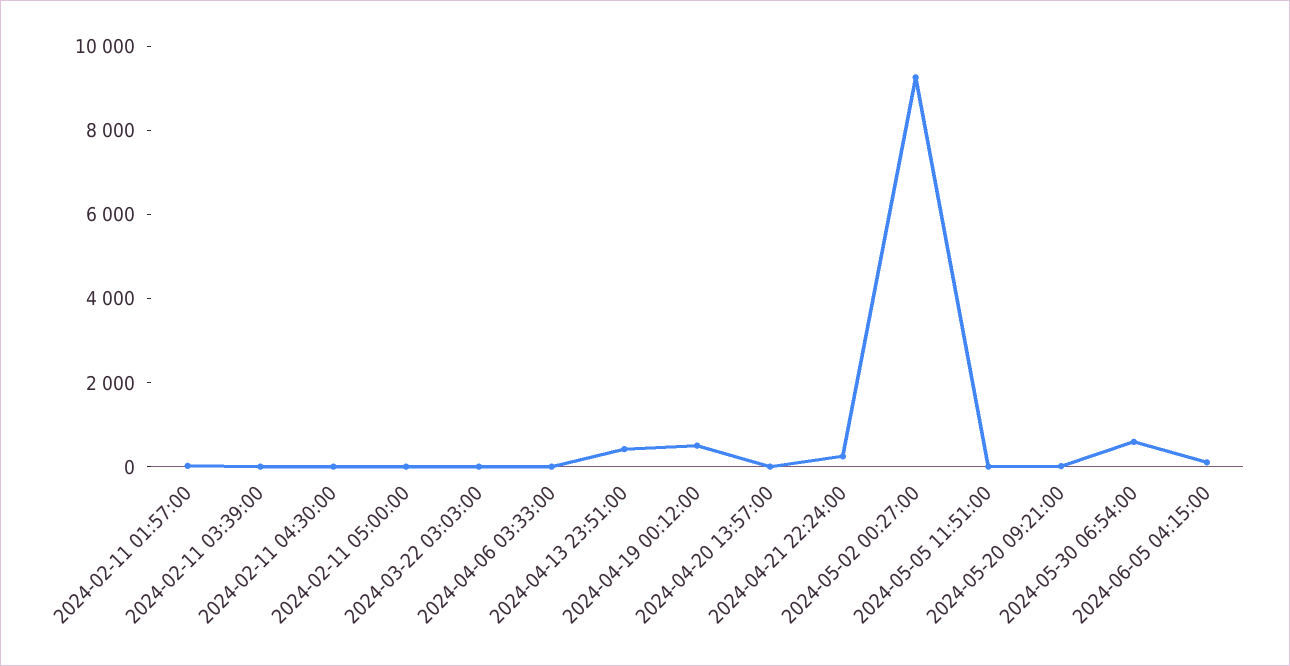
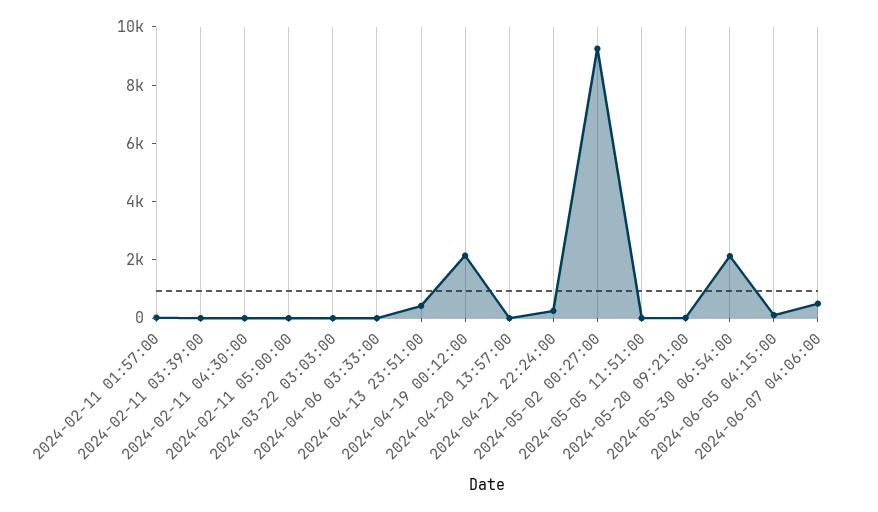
2024-04-19 00:12:00: 500 -> 2000
2024-05-30 06:54:00: 500 -> 2000
2024-06-07 04:06:00: none -> 500

